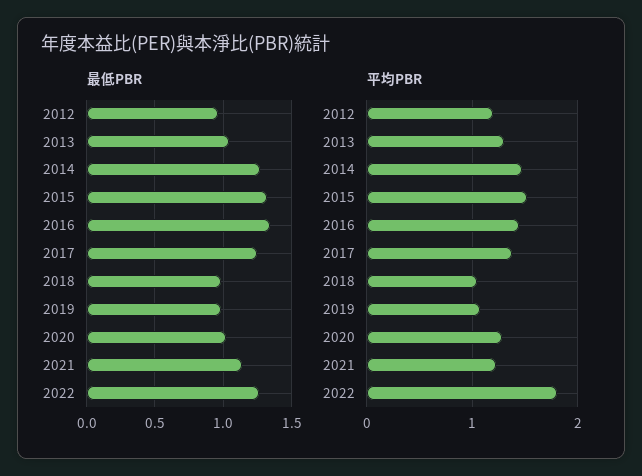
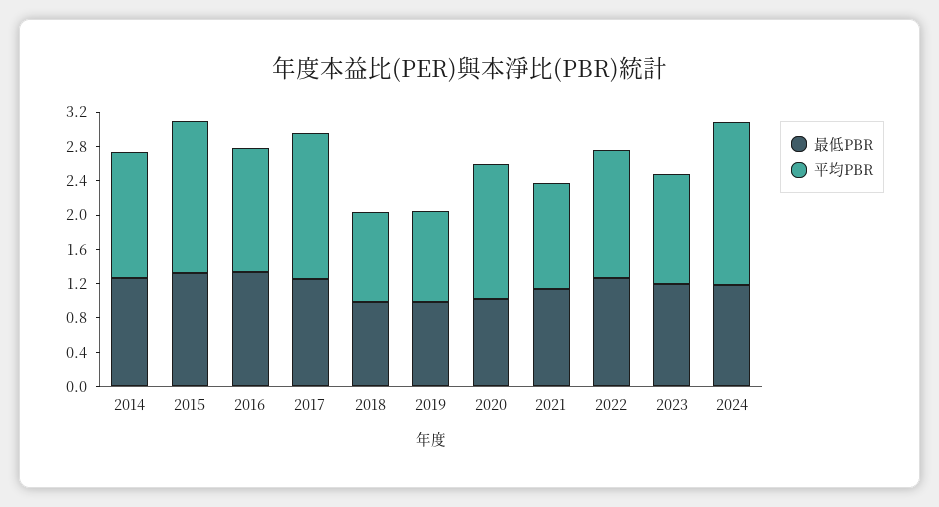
最低PBR, 2012: 0.95 -> none
最低PBR, 2013: 1.05 -> none
平均PBR, 2012: 1.2 -> none
平均PBR, 2013: 1.3 -> none
平均PBR, 2015: 1.5 -> 1.8
平均PBR, 2017: 1.4 -> 1.7
平均PBR, 2020: 1.3 -> 1.6
平均PBR, 2022: 1.8 -> 1.5
最低PBR, 2023: none -> 1.2
平均PBR, 2023: none -> 1.3
最低PBR, 2024: none -> 1.2
平均PBR, 2024: none -> 1.9

